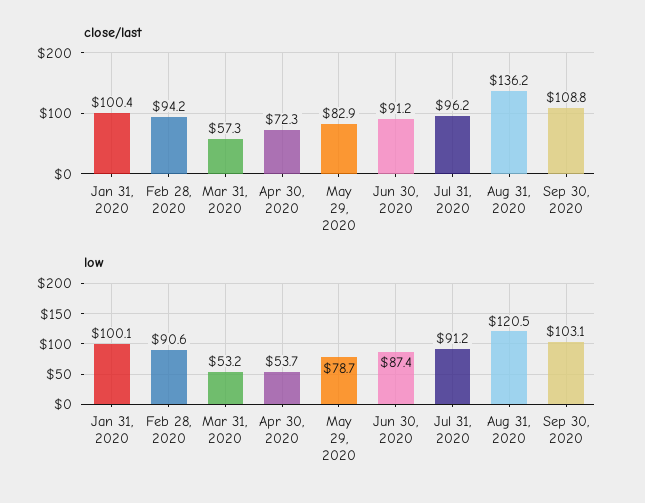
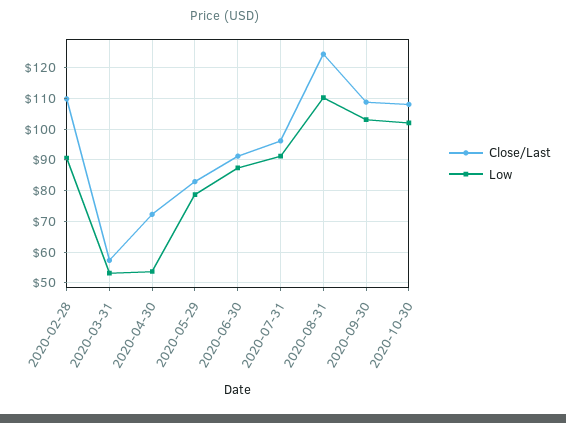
close/last, Jan 31, 2020: 100.4 -> none
close/last, Feb 28, 2020: 94.2 -> 110
close/last, Aug 31, 2020: 136.2 -> 124
low, Jan 31, 2020: 100.1 -> none
low, Aug 31, 2020: 120.5 -> 110
close/last, 2020-10-30: none -> 108
low, 2020-10-30: none -> 102

